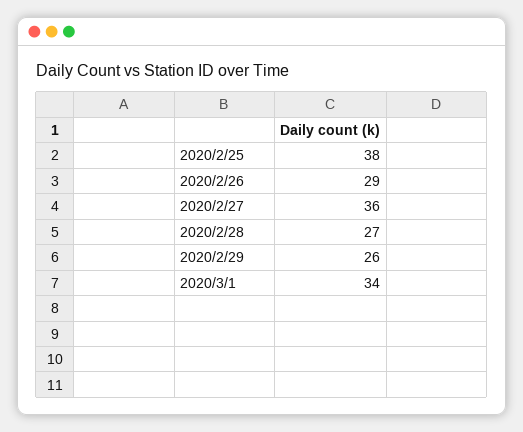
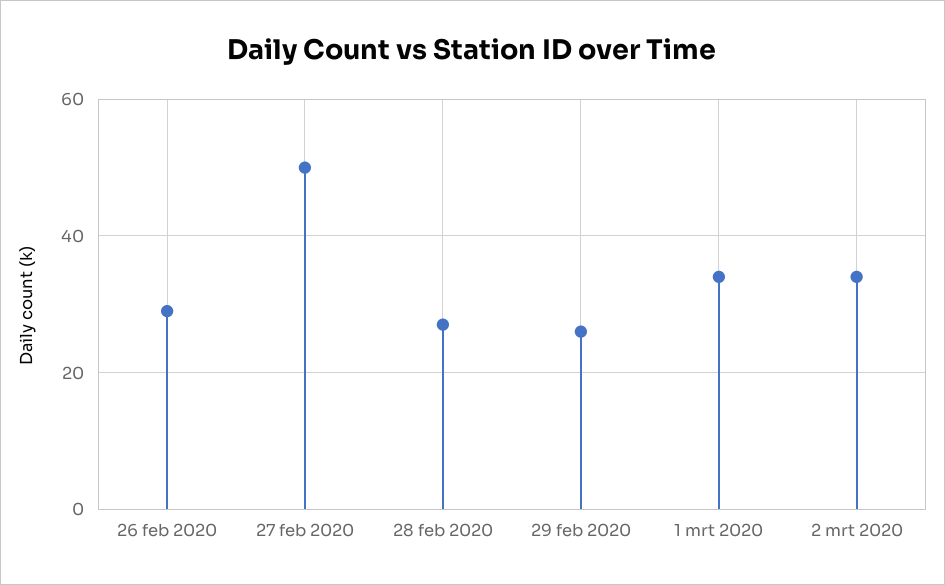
2020/2/25: 38 -> none
2020/2/27: 36 -> 50
2 mrt 2020: none -> 35

